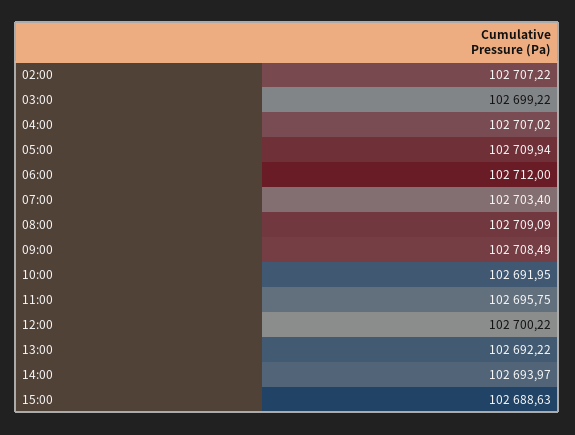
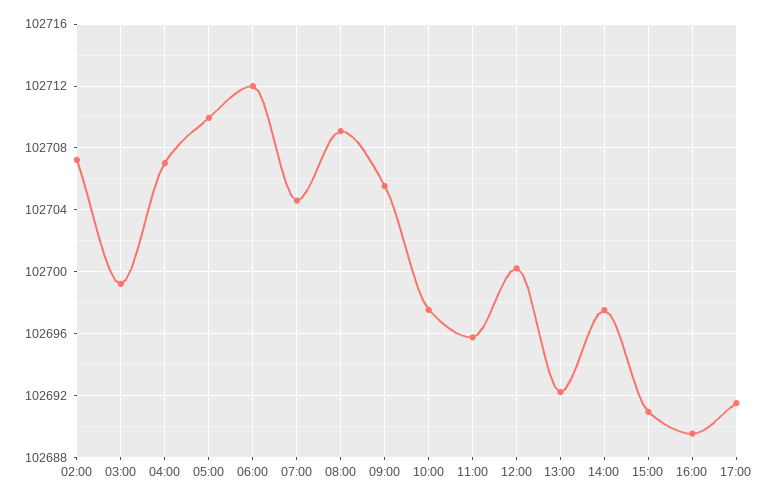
07:00: 102703.4 -> 102704.5
09:00: 102708.49 -> 102705.5
10:00: 102691.95 -> 102697.5
14:00: 102693.97 -> 102697.5
15:00: 102688.63 -> 102691
16:00: none -> 102689.5
17:00: none -> 102691.5

